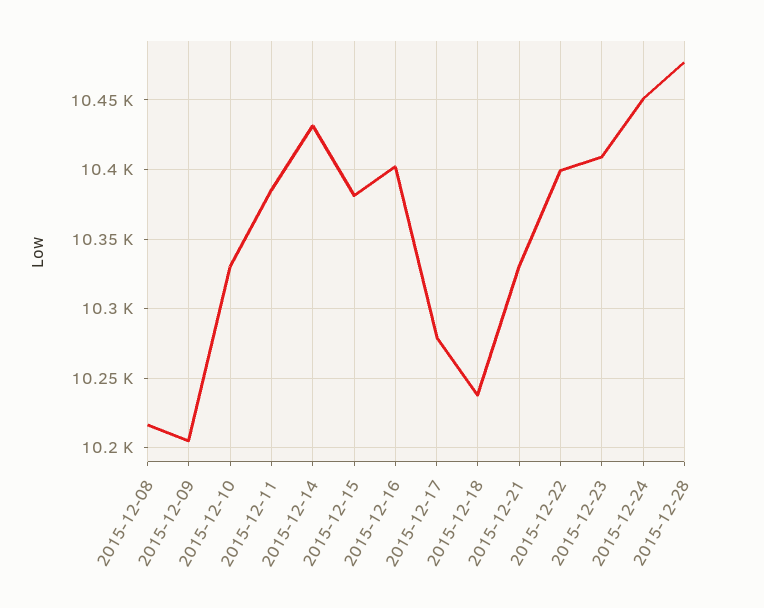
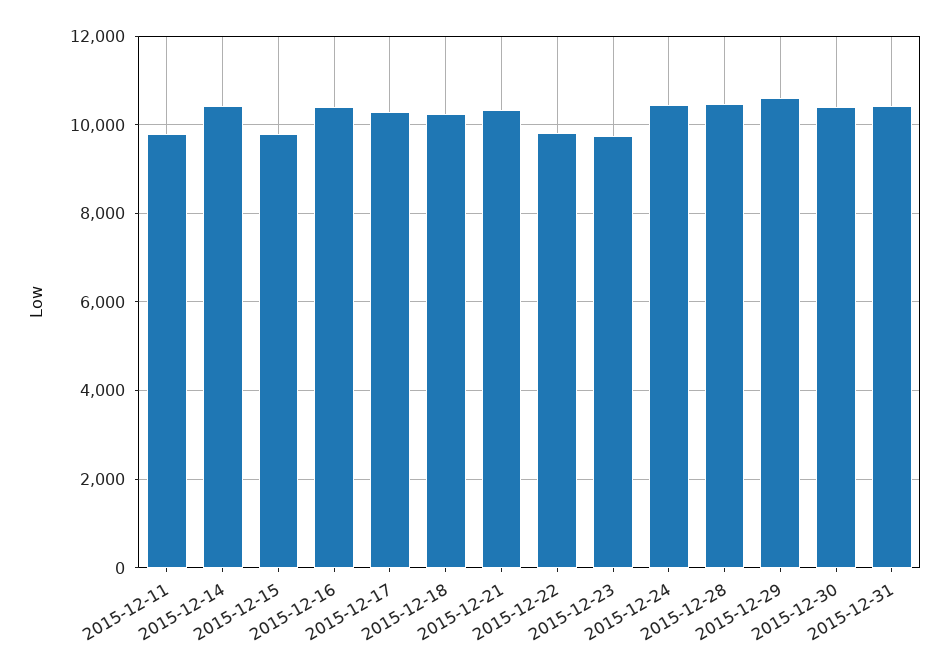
2015-12-08: 10215 -> none
2015-12-09: 10205 -> none
2015-12-10: 10330 -> none
2015-12-11: 10385 -> 9800
2015-12-15: 10380 -> 9800
2015-12-22: 10400 -> 9800
2015-12-23: 10410 -> 9800
2015-12-29: none -> 10600
2015-12-30: none -> 10400
2015-12-31: none -> 10400

